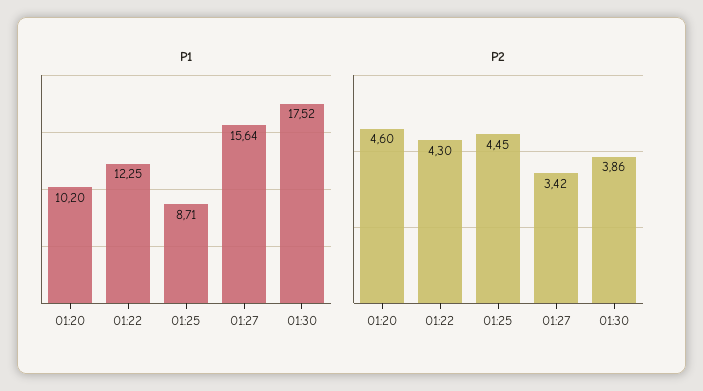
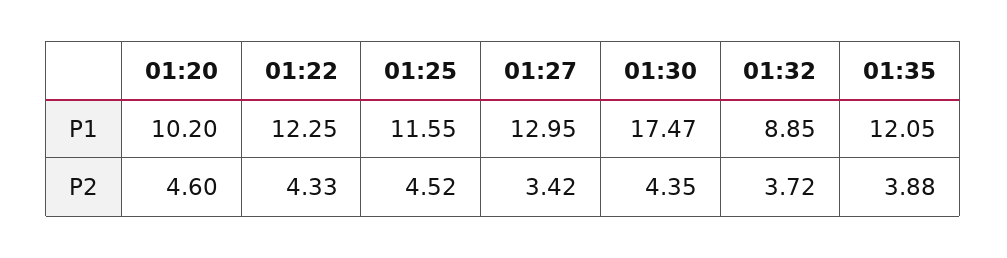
P1, 01:25: 8.71 -> 11.55
P1, 01:27: 15.64 -> 12.95
P1, 01:30: 17.52 -> 17.47
P2, 01:22: 4.3 -> 4.33
P2, 01:25: 4.45 -> 4.52
P2, 01:30: 3.86 -> 4.35
P1, 01:32: none -> 8.85
P1, 01:35: none -> 12.05
P2, 01:32: none -> 3.72
P2, 01:35: none -> 3.88

